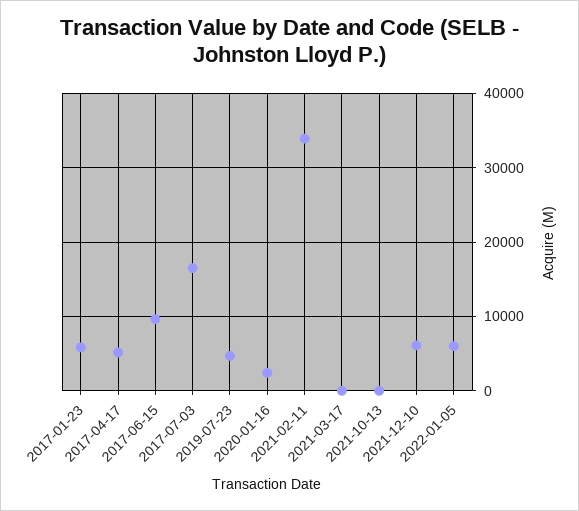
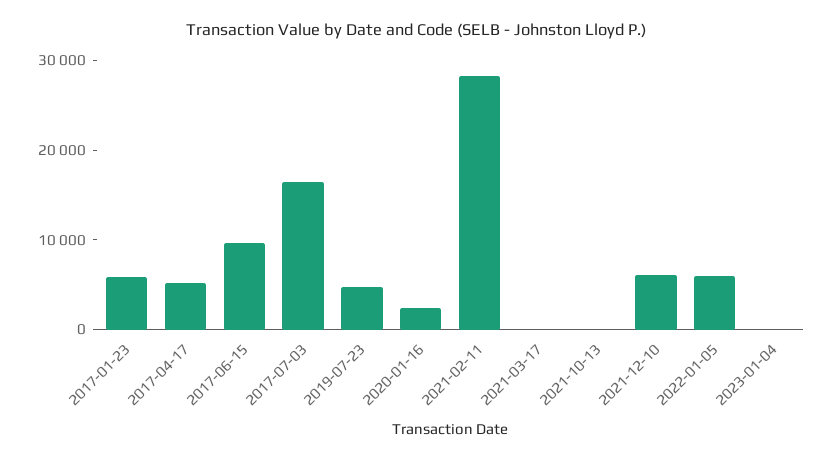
2021-02-11: 34000 -> 28000
2023-01-04: none -> 0

